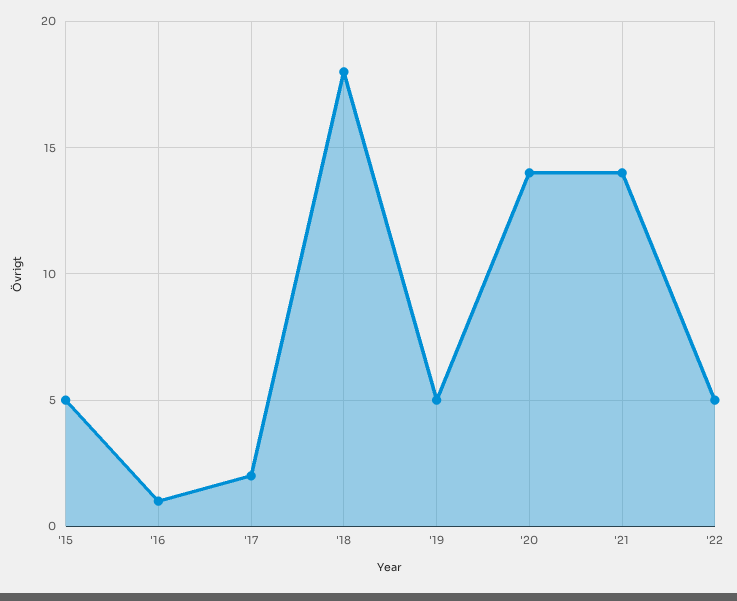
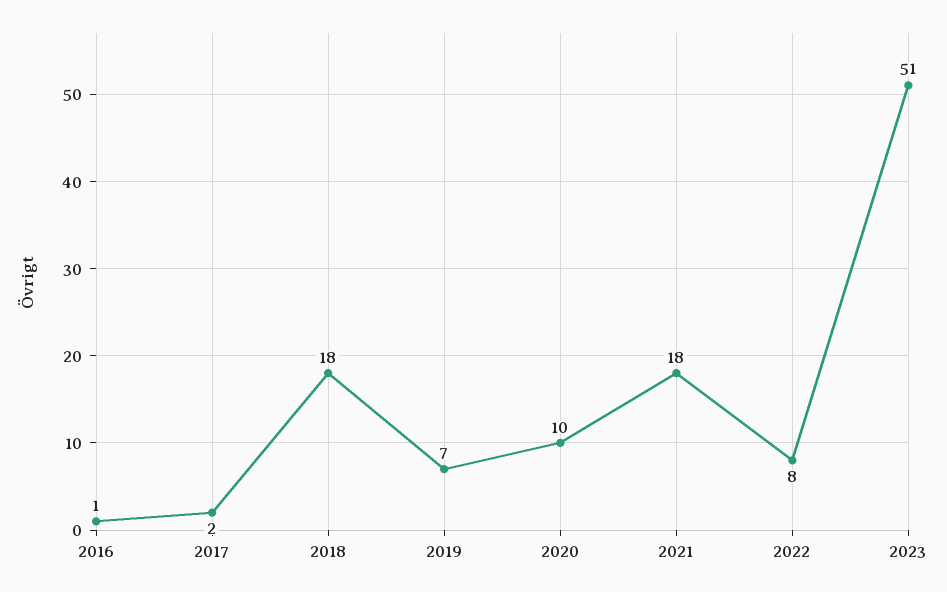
'15: 5 -> none
'19: 5 -> 7
'20: 14 -> 10
'21: 14 -> 18
'22: 5 -> 8
2023: none -> 51

